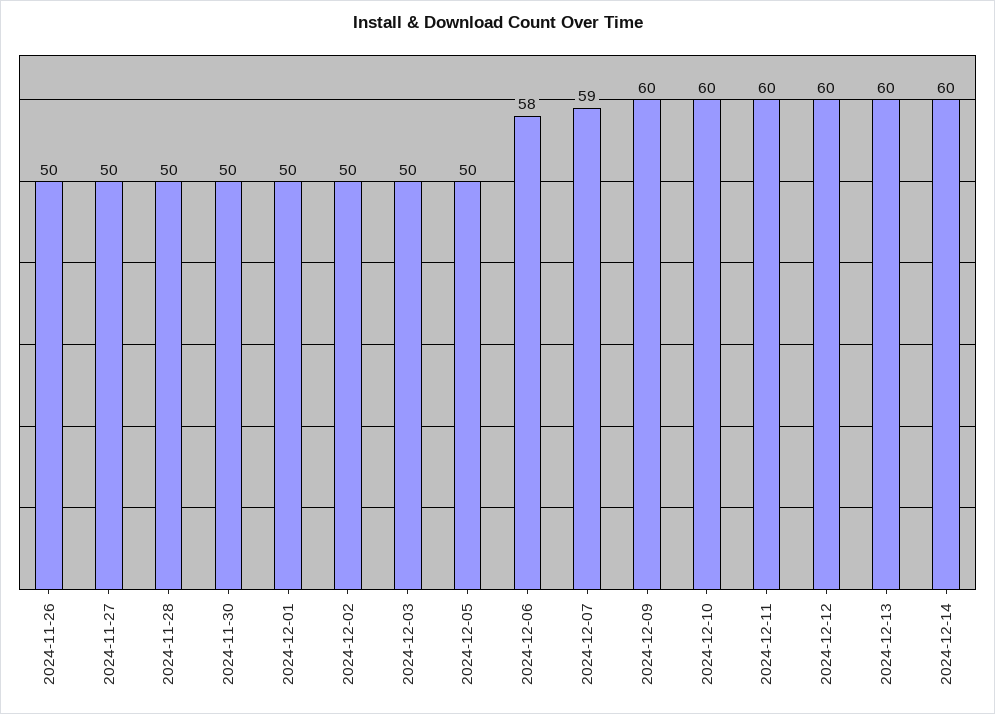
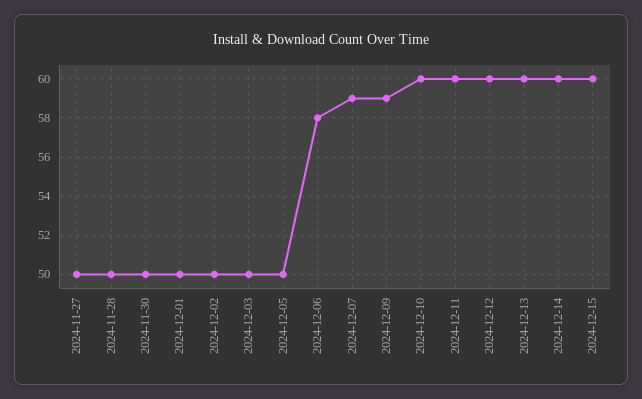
2024-11-26: 50 -> none
2024-12-09: 60 -> 59
2024-12-15: none -> 60

